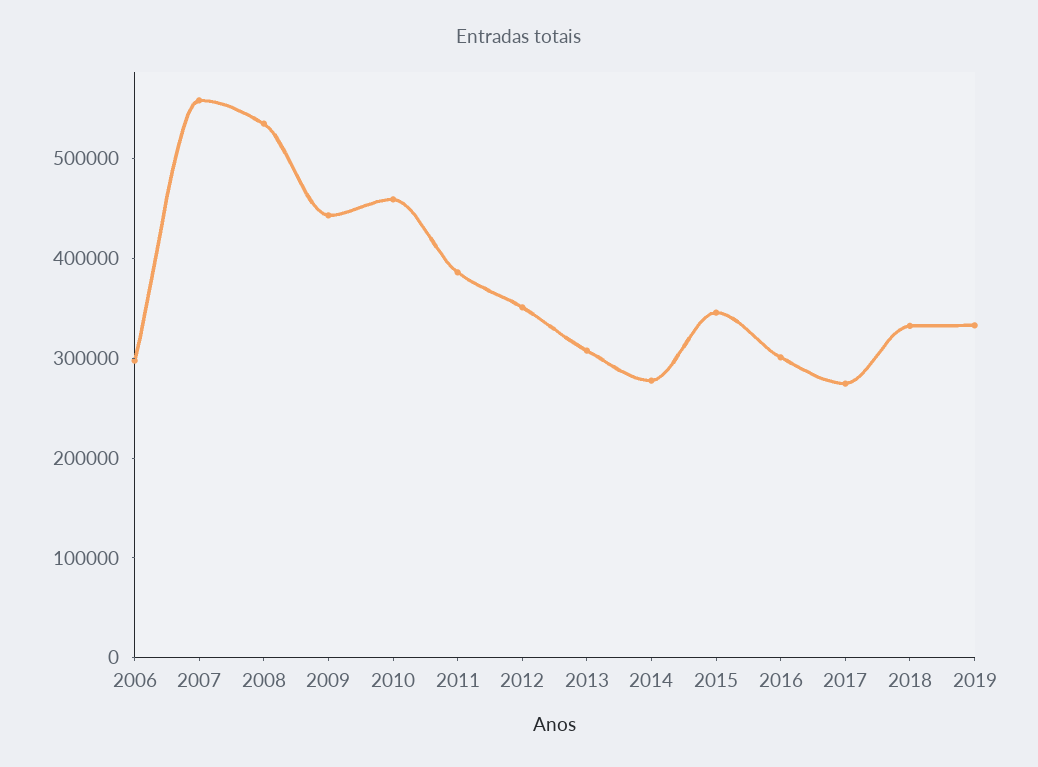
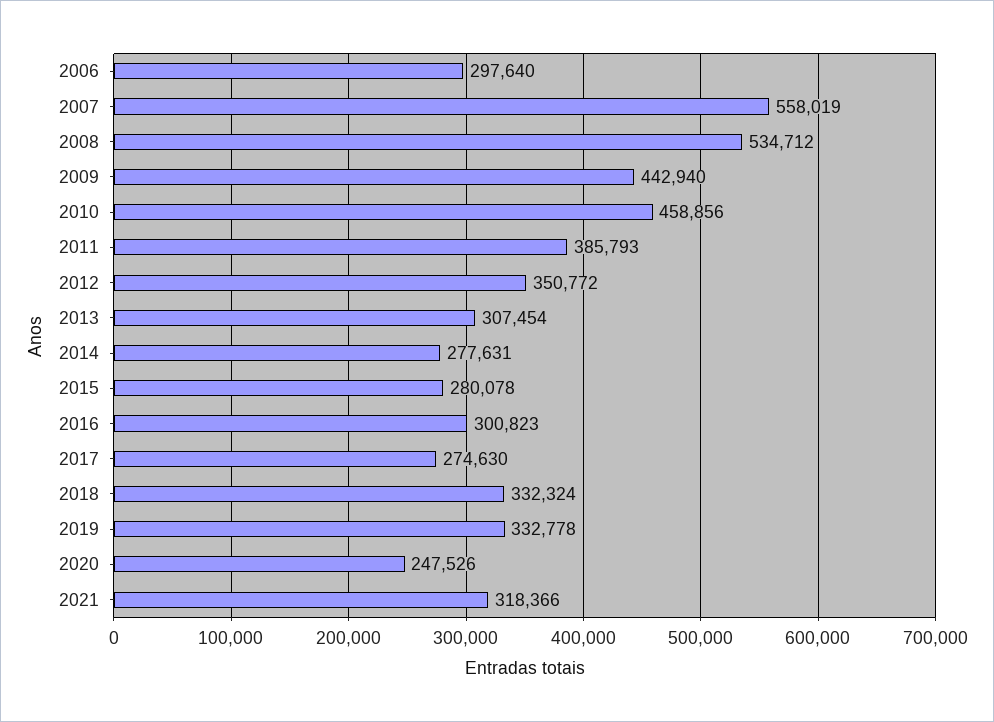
2015: 340000 -> 280078
2020: none -> 247526
2021: none -> 318366

